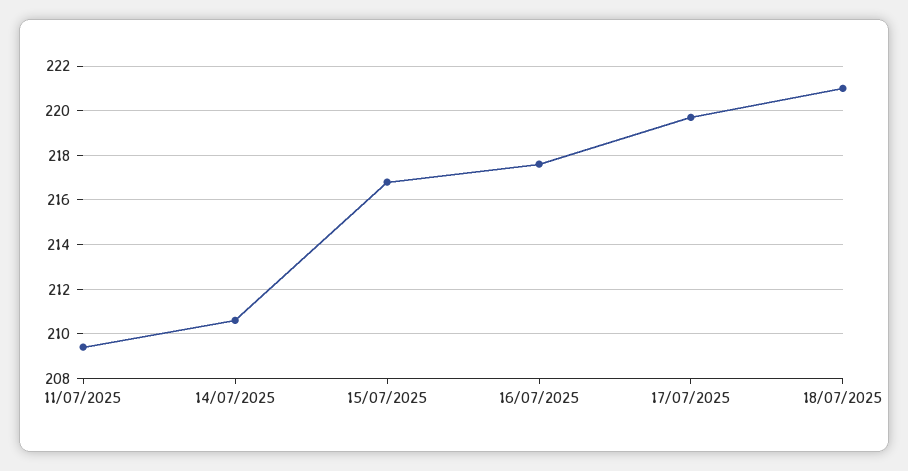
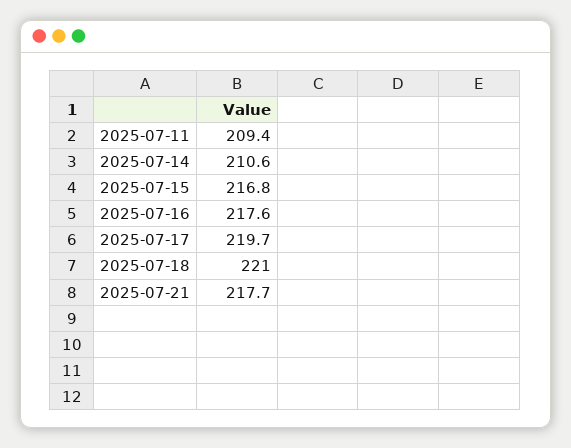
2025-07-21: none -> 217.7

